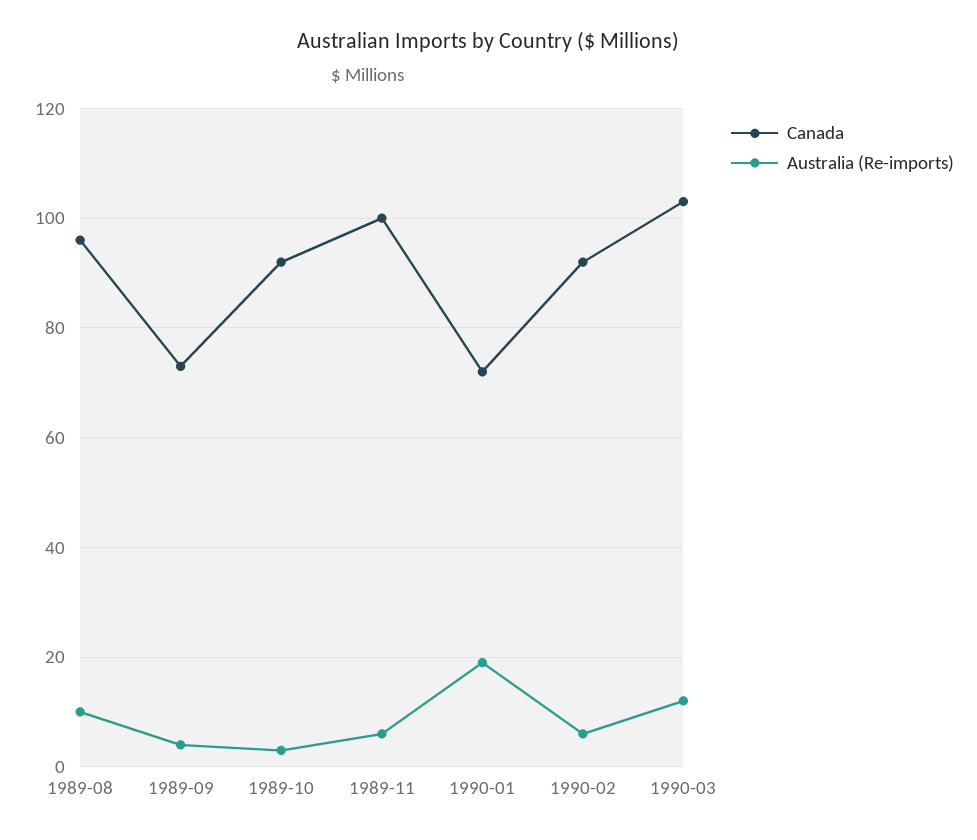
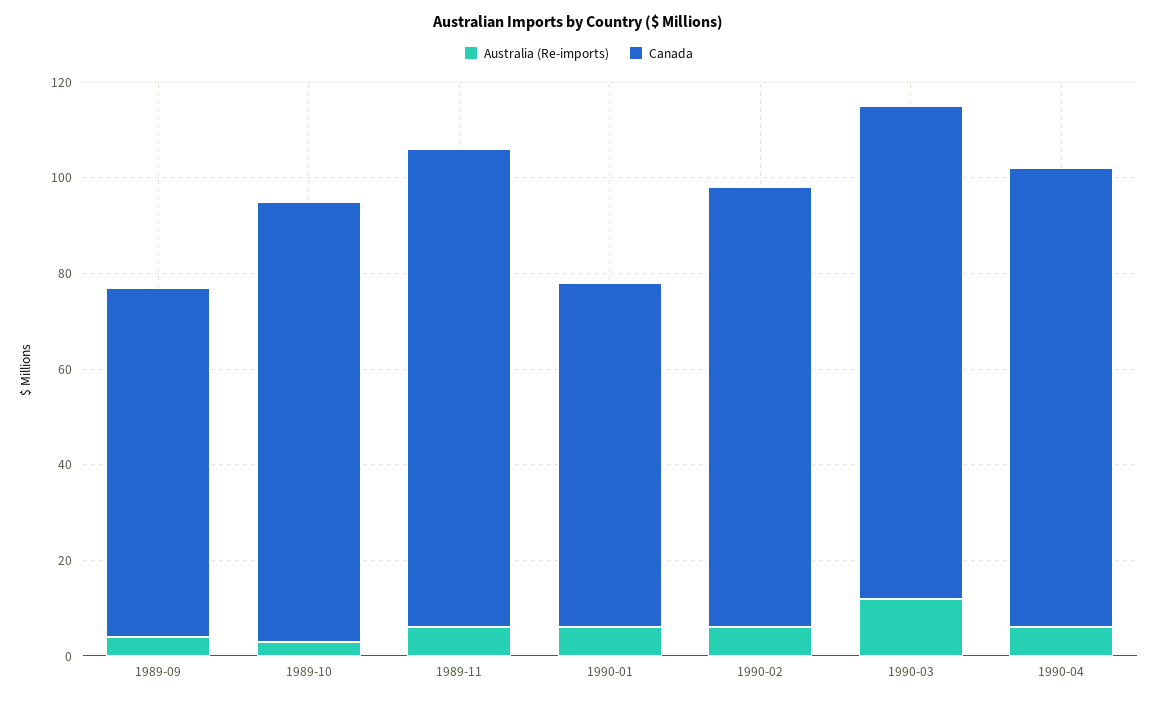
Canada, 1989-08: 95 -> none
Australia (Re-imports), 1989-08: 10 -> none
Australia (Re-imports), 1990-01: 20 -> 5
Australia (Re-imports), 1990-04: none -> 5
Canada, 1990-04: none -> 95

